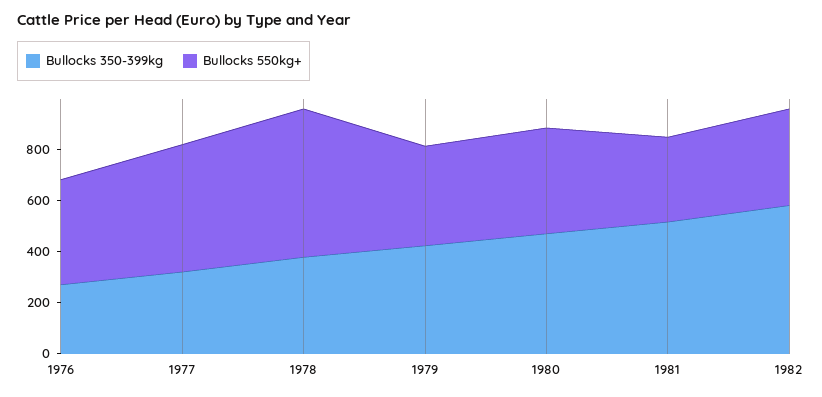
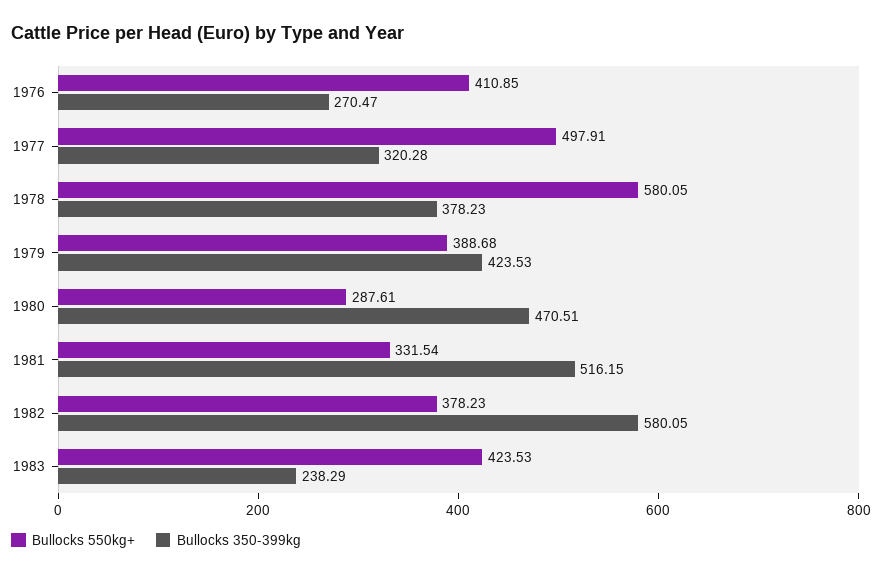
Bullocks 550kg+, 1980: 400 -> 287.61
Bullocks 550kg+, 1983: none -> 423.53
Bullocks 350-399kg, 1983: none -> 238.29

